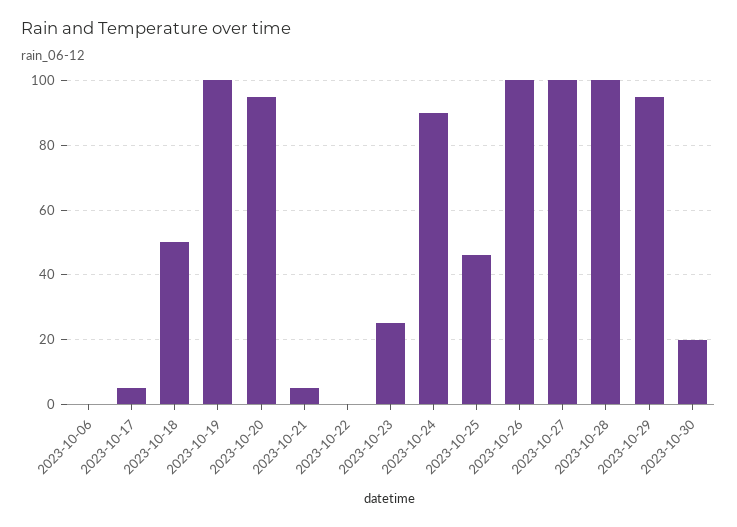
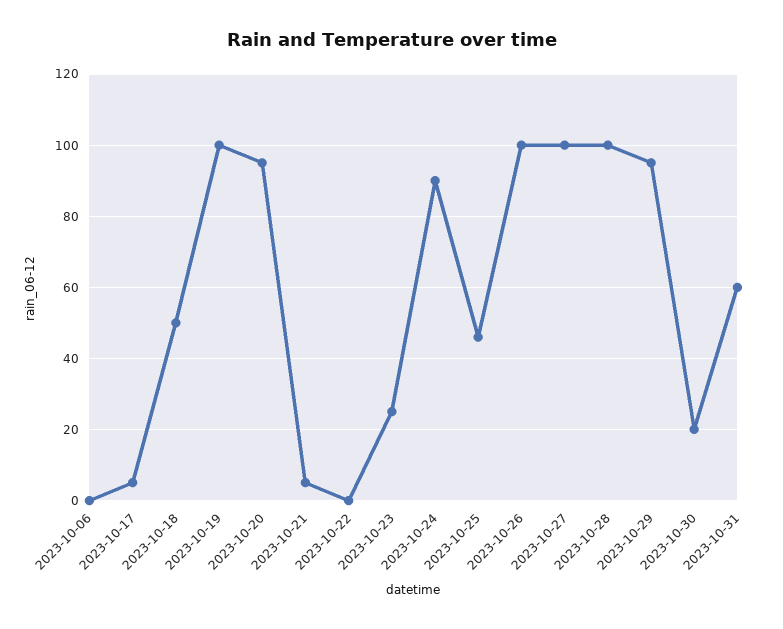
2023-10-31: none -> 60

